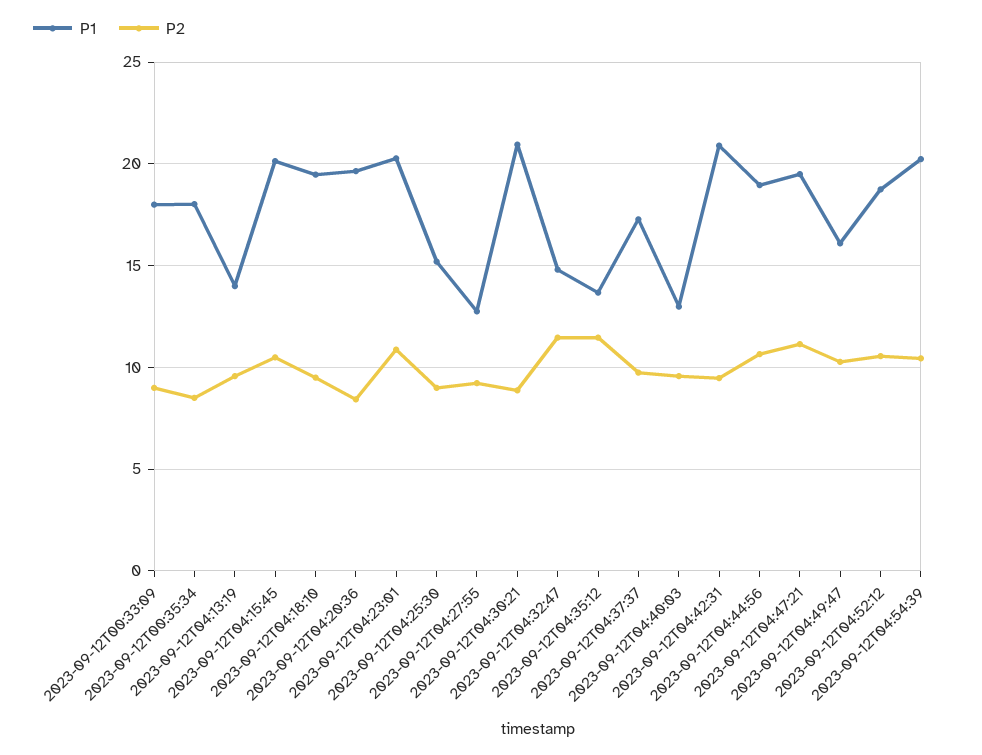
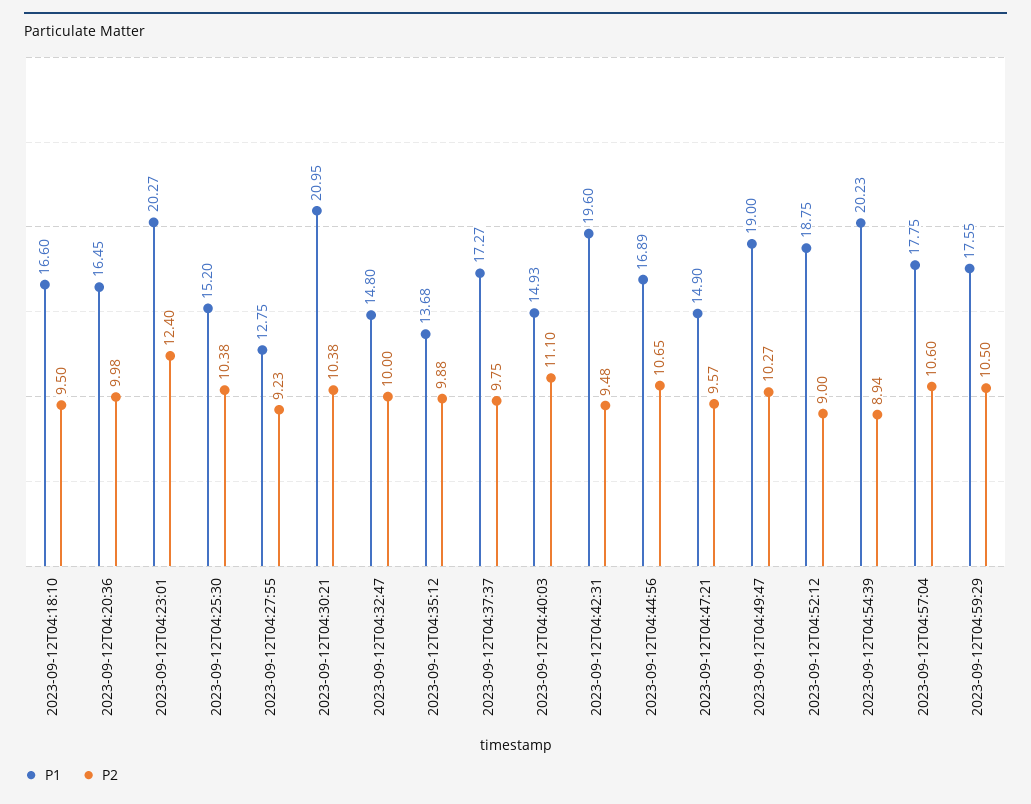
P1, 2023-09-12T00:33:09: 18 -> none
P2, 2023-09-12T00:33:09: 9 -> none
P1, 2023-09-12T00:35:34: 18 -> none
P2, 2023-09-12T00:35:34: 8.5 -> none
P1, 2023-09-12T04:13:19: 14 -> none
P2, 2023-09-12T04:13:19: 9.5 -> none
P1, 2023-09-12T04:15:45: 20 -> none
P2, 2023-09-12T04:15:45: 10.5 -> none
P1, 2023-09-12T04:18:10: 19.5 -> 16.6
P1, 2023-09-12T04:20:36: 19.5 -> 16.45
P2, 2023-09-12T04:20:36: 8.5 -> 9.98
P2, 2023-09-12T04:23:01: 11 -> 12.4
P2, 2023-09-12T04:25:30: 9 -> 10.38
P2, 2023-09-12T04:30:21: 9 -> 10.38
P2, 2023-09-12T04:32:47: 11.5 -> 10
P2, 2023-09-12T04:35:12: 11.5 -> 9.88
P1, 2023-09-12T04:40:03: 13 -> 14.93
P2, 2023-09-12T04:40:03: 9.5 -> 11.1
P1, 2023-09-12T04:42:31: 21 -> 19.6
P1, 2023-09-12T04:44:56: 19 -> 16.89
P1, 2023-09-12T04:47:21: 19.5 -> 14.9
P2, 2023-09-12T04:47:21: 11 -> 9.57
P1, 2023-09-12T04:49:47: 16 -> 19
P2, 2023-09-12T04:52:12: 10.5 -> 9
P2, 2023-09-12T04:54:39: 10.5 -> 8.94
P1, 2023-09-12T04:57:04: none -> 17.75
P2, 2023-09-12T04:57:04: none -> 10.6
P1, 2023-09-12T04:59:29: none -> 17.55
P2, 2023-09-12T04:59:29: none -> 10.5

